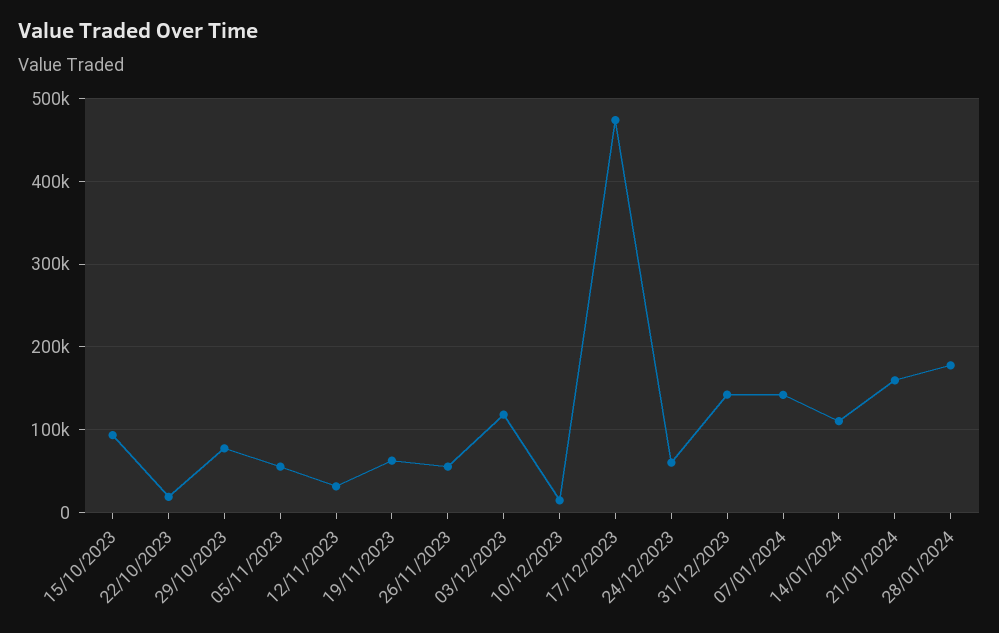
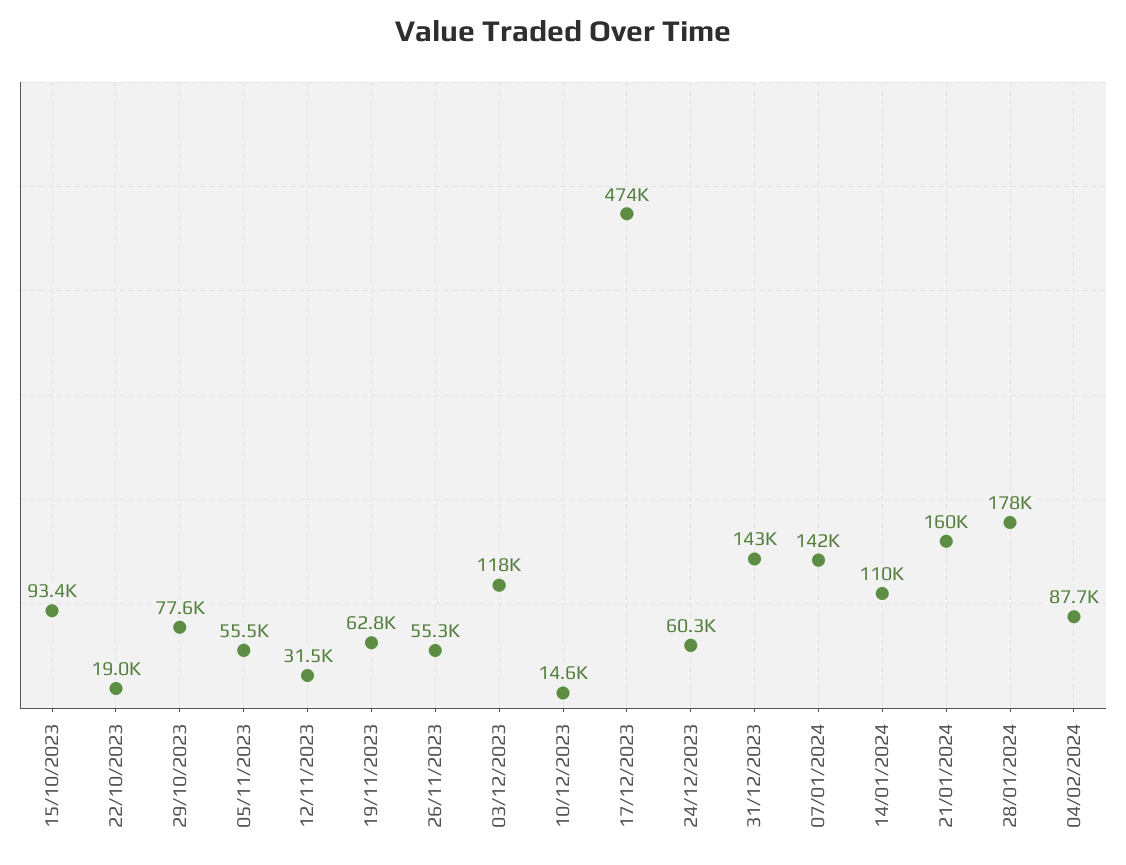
04/02/2024: none -> 87700

